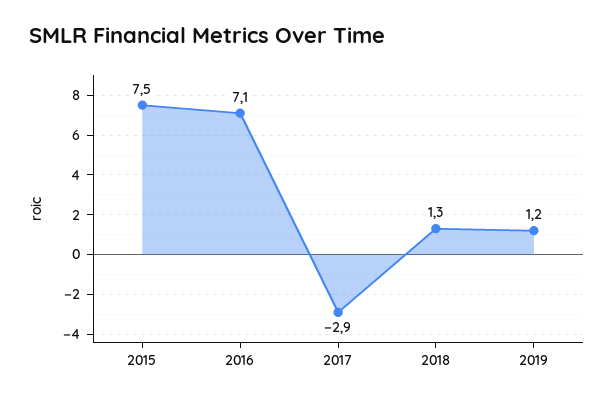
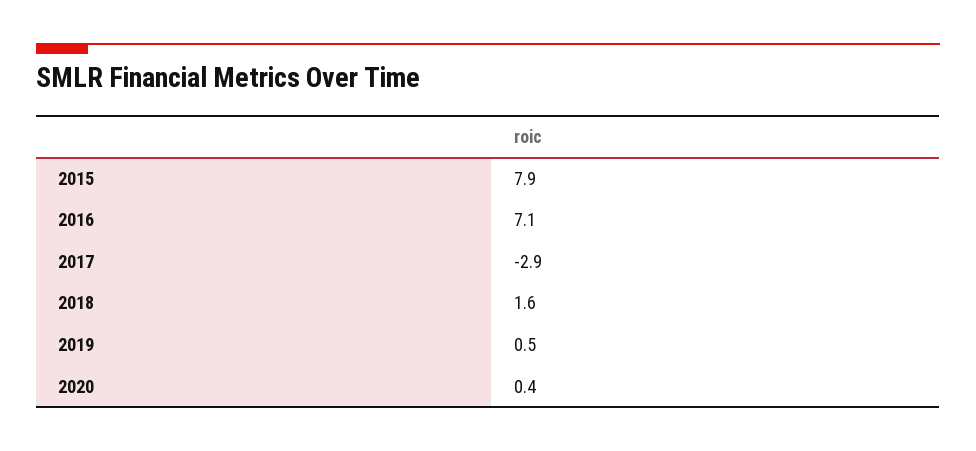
2015: 7.5 -> 7.9
2018: 1.3 -> 1.6
2019: 1.2 -> 0.5
2020: none -> 0.4

